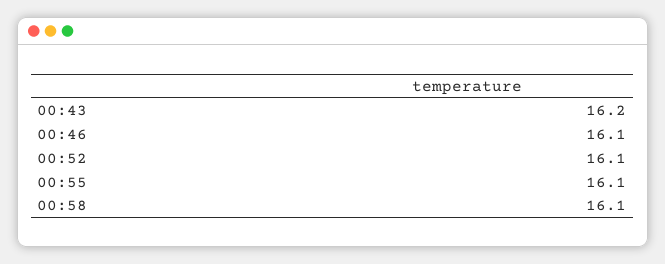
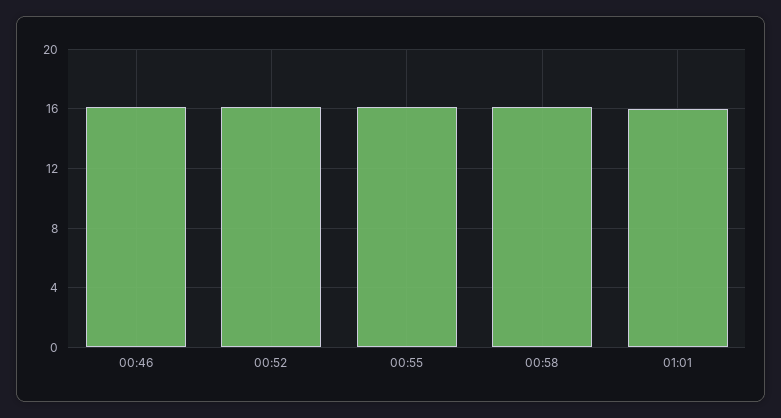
00:43: 16.2 -> none
01:01: none -> 16

